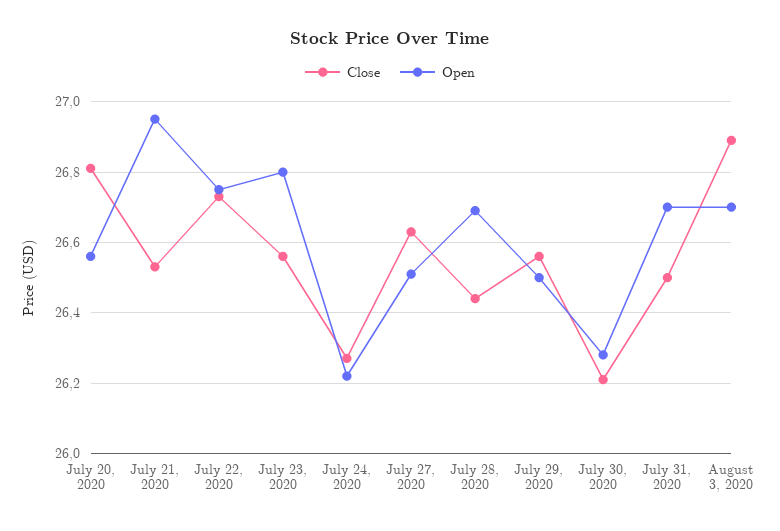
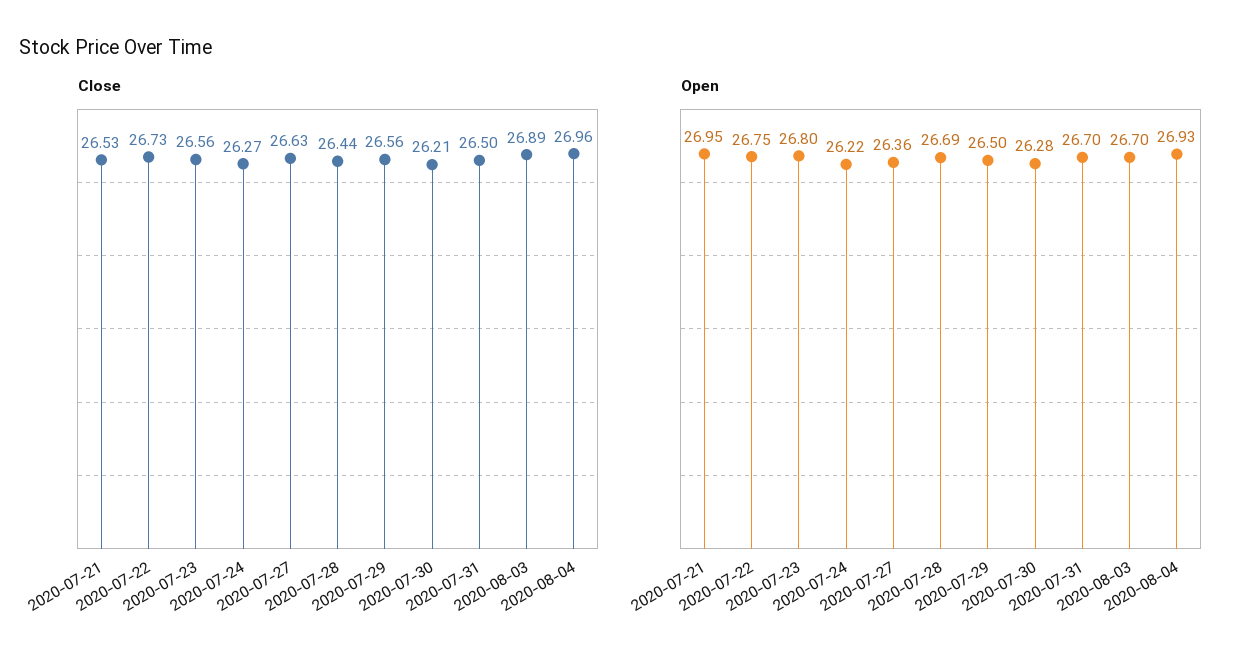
Close, July 20, 2020: 26.8 -> none
Open, July 20, 2020: 26.55 -> none
Open, July 27, 2020: 26.5 -> 26.36
Close, 2020-08-04: none -> 26.96
Open, 2020-08-04: none -> 26.93

